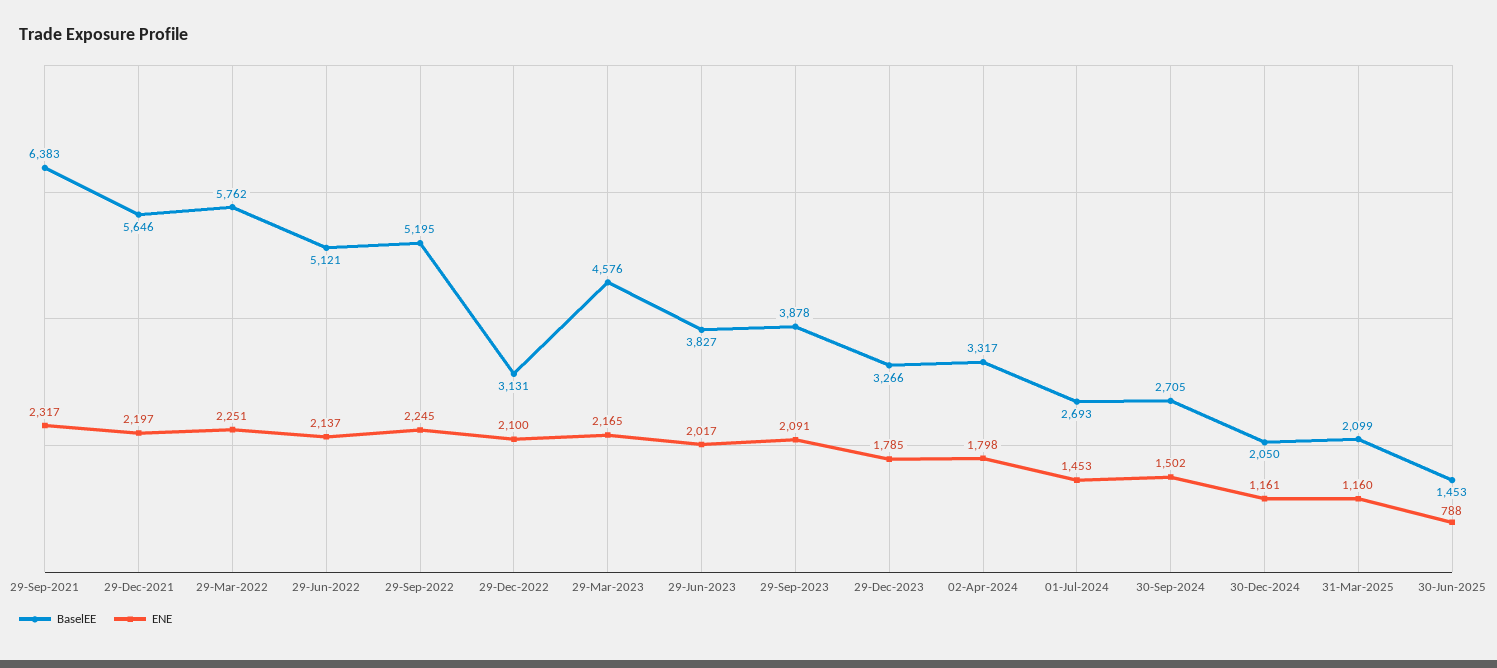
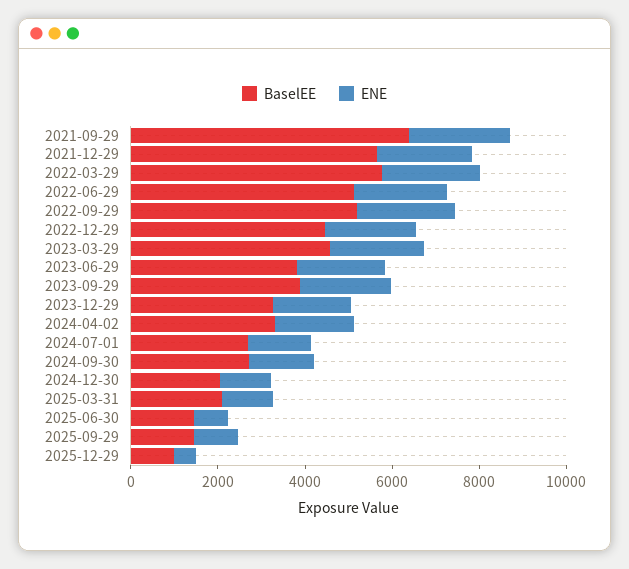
BaselEE, 29-Dec-2022: 3131 -> 4500
BaselEE, 2025-09-29: none -> 1500
ENE, 2025-09-29: none -> 1000
BaselEE, 2025-12-29: none -> 1000
ENE, 2025-12-29: none -> 500

